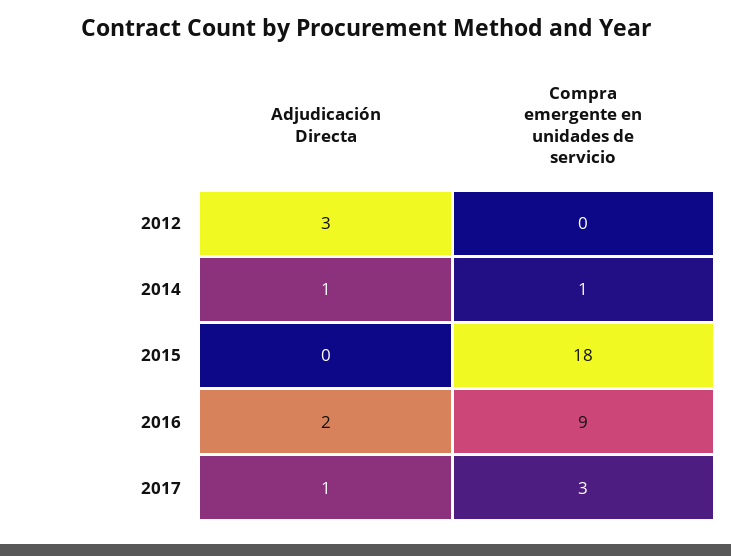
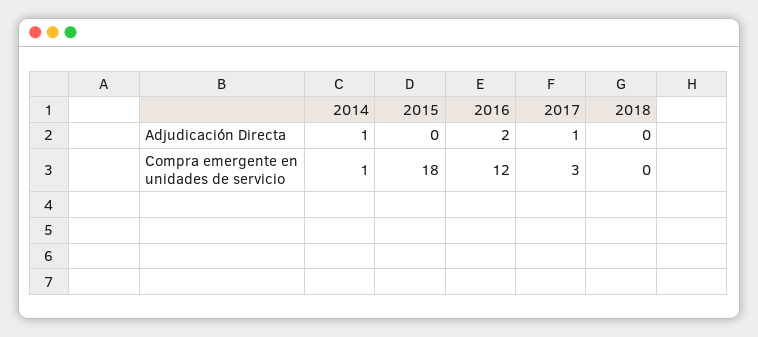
Adjudicación Directa, 2012: 3 -> none
Compra emergente en unidades de servicio, 2012: 0 -> none
Compra emergente en unidades de servicio, 2016: 9 -> 12
Adjudicación Directa, 2018: none -> 0
Compra emergente en unidades de servicio, 2018: none -> 0

